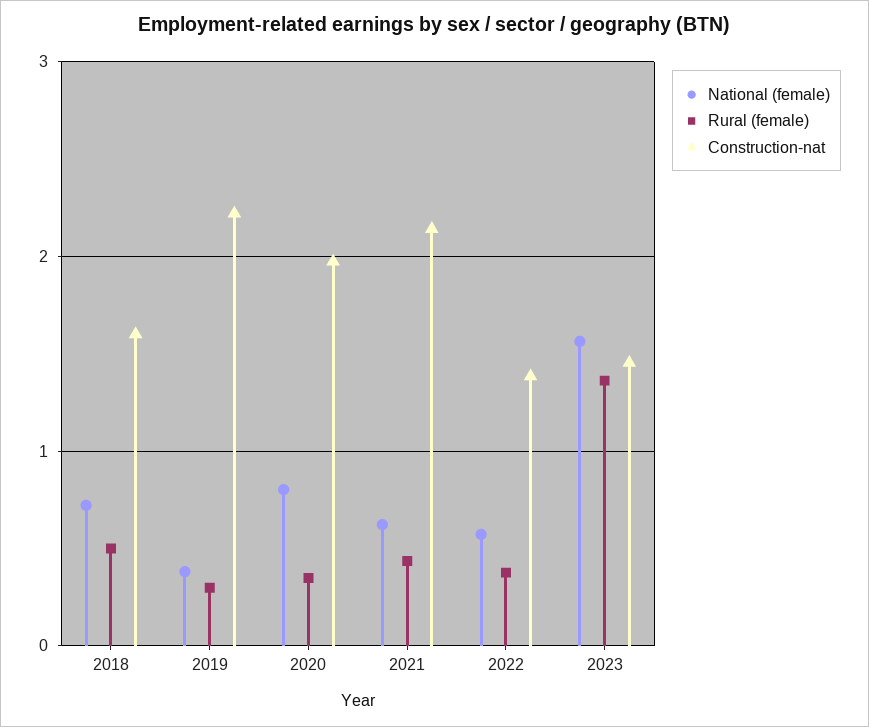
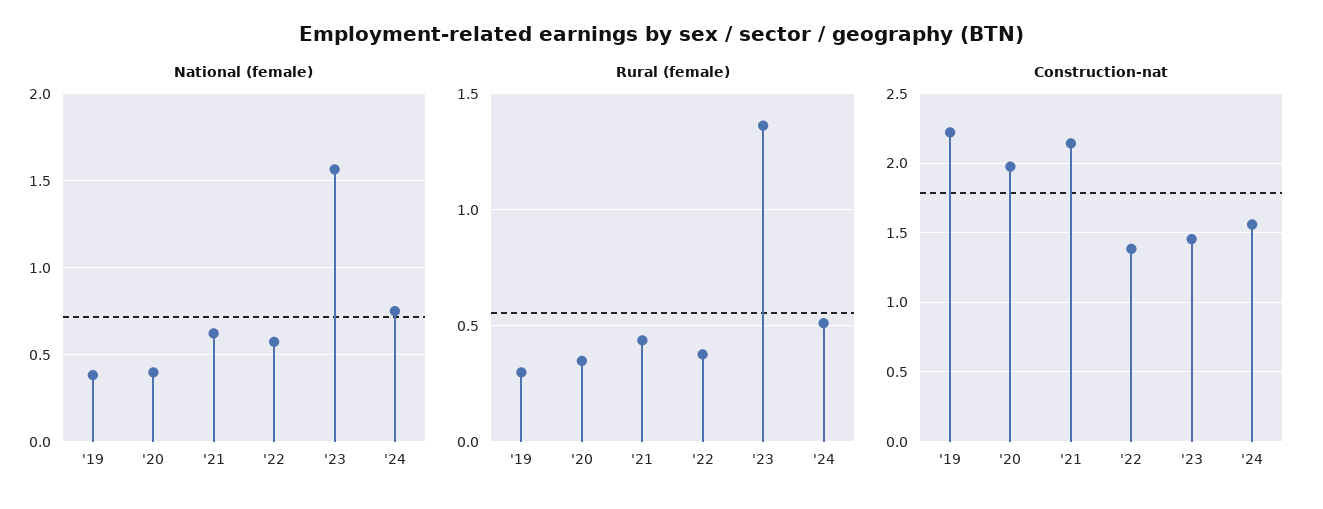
National (female), 2018: 0.7 -> none
Rural (female), 2018: 0.5 -> none
Construction-nat, 2018: 1.6 -> none
National (female), 2020: 0.8 -> 0.4
National (female), '24: none -> 0.75
Rural (female), '24: none -> 0.5
Construction-nat, '24: none -> 1.55

